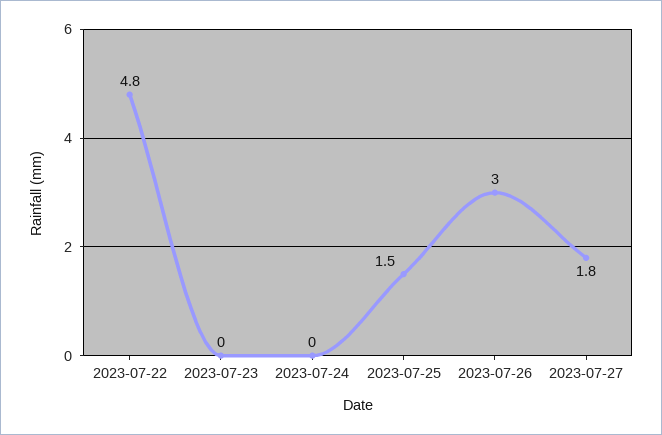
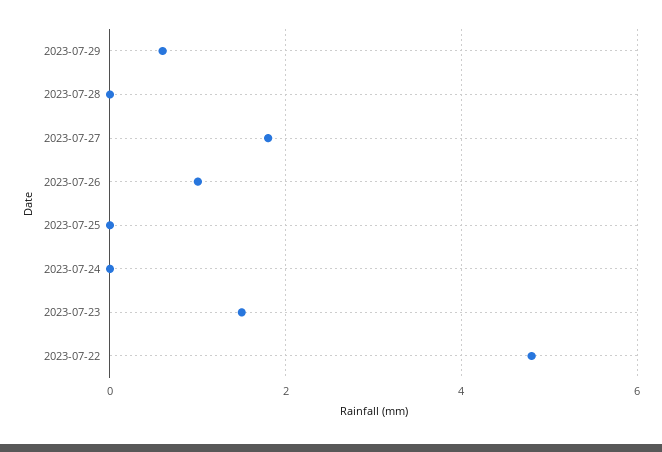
2023-07-23: 0 -> 1.5
2023-07-25: 1.5 -> 0
2023-07-26: 3 -> 1
2023-07-29: none -> 0.5
2023-07-28: none -> 0

